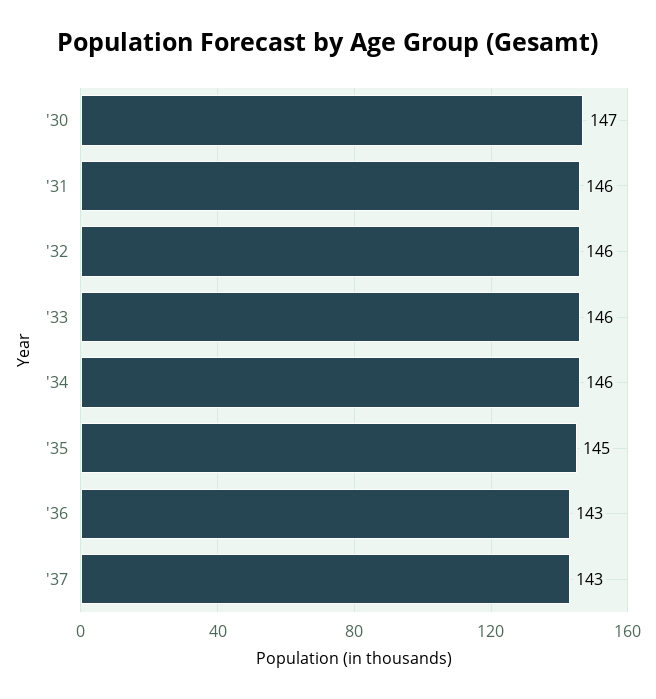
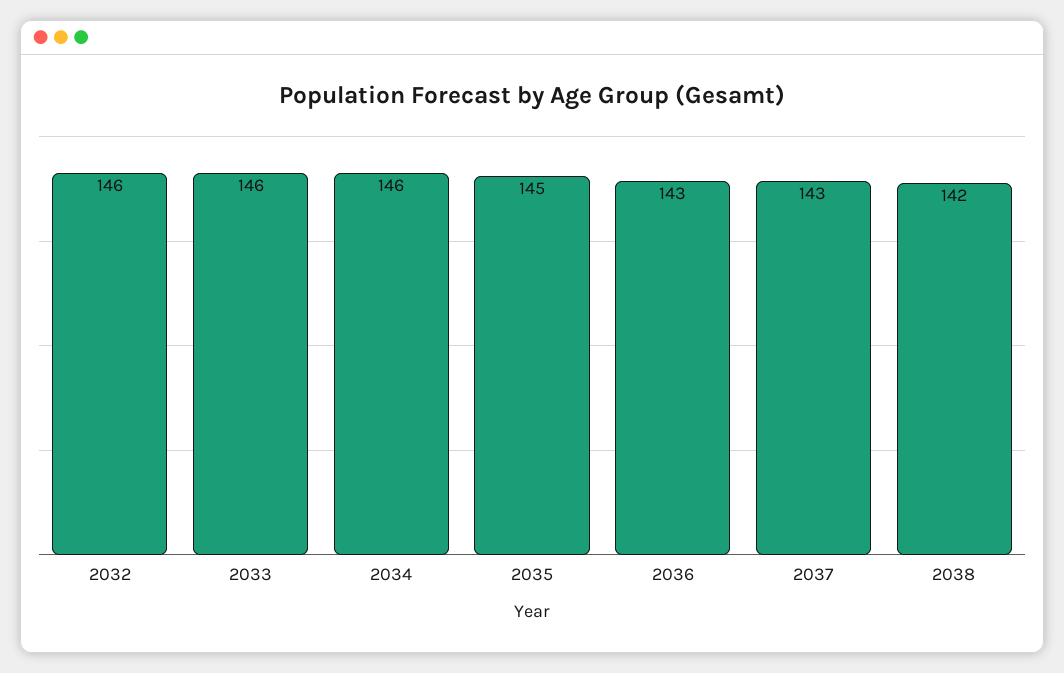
'30: 147 -> none
'31: 146 -> none
2038: none -> 142

